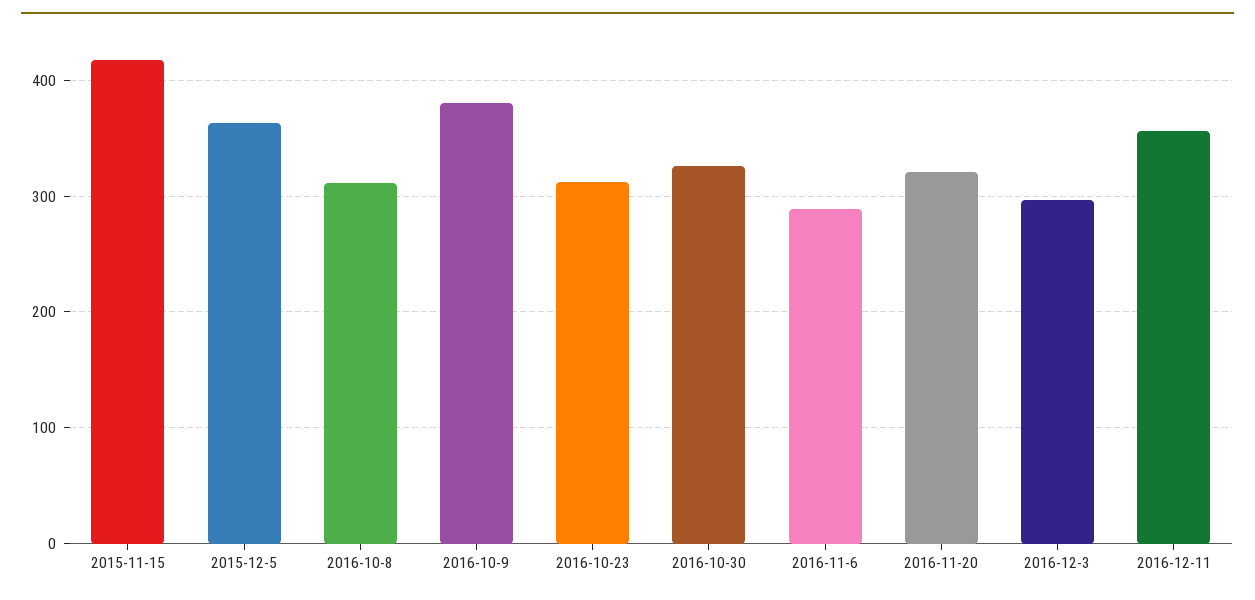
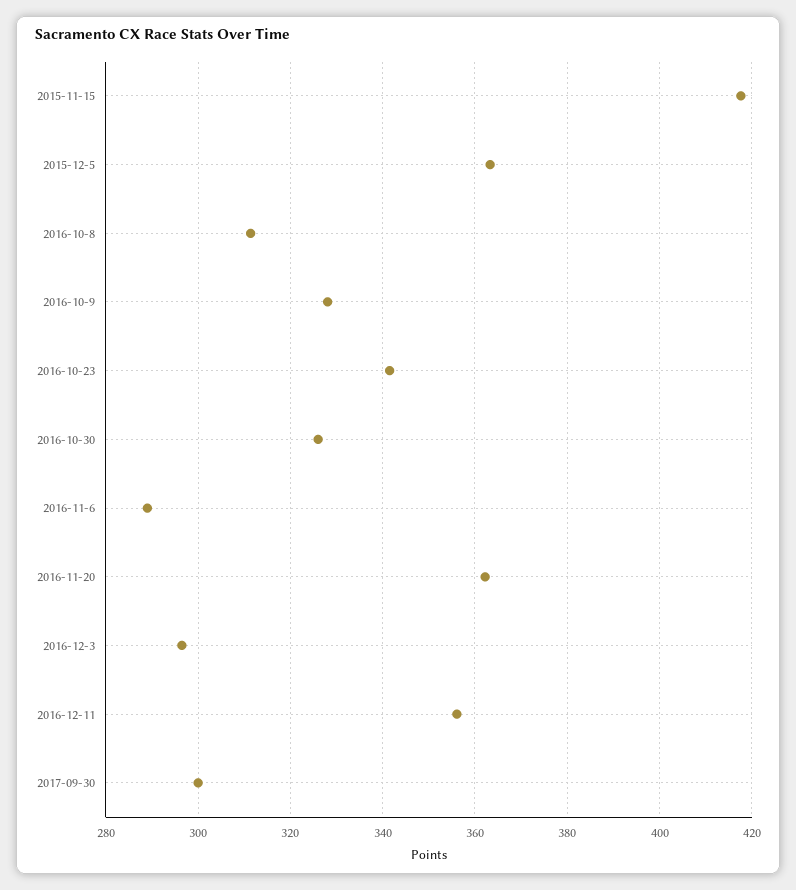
2016-10-9: 380 -> 328
2016-10-23: 310 -> 342
2016-11-20: 320 -> 362
2017-09-30: none -> 300

